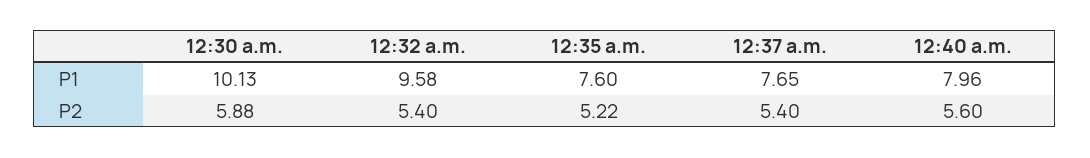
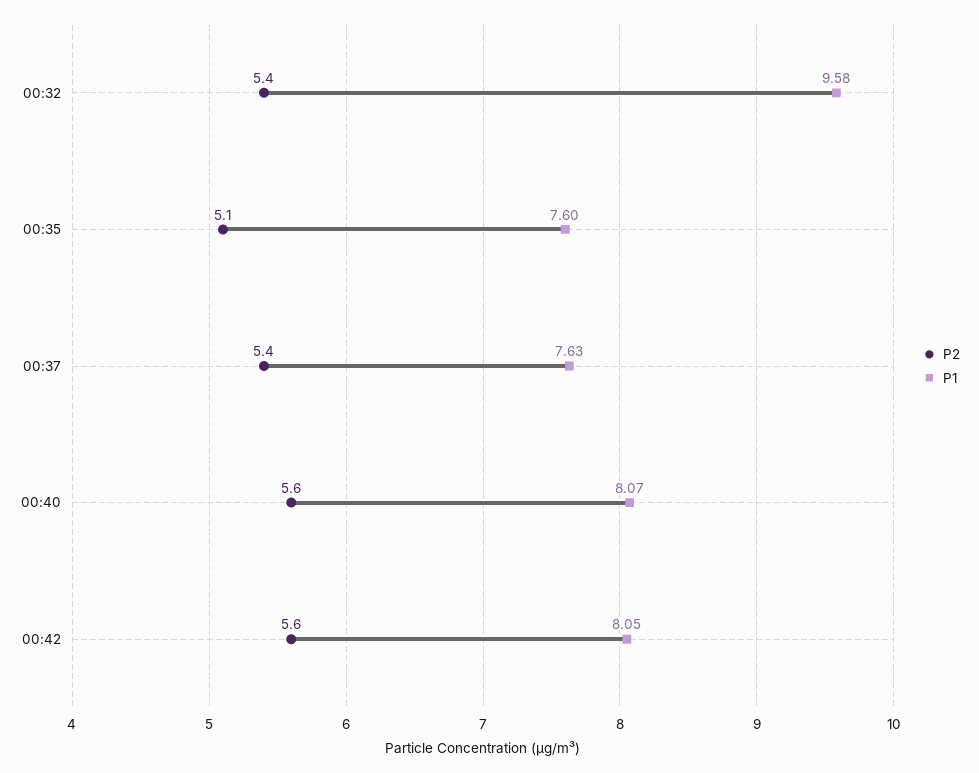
P1, 12:30 a.m.: 10.13 -> none
P1, 12:37 a.m.: 7.65 -> 7.63
P1, 12:40 a.m.: 7.96 -> 8.07
P2, 12:30 a.m.: 5.88 -> none
P2, 12:35 a.m.: 5.22 -> 5.1
P2, 00:42: none -> 5.6
P1, 00:42: none -> 8.05

